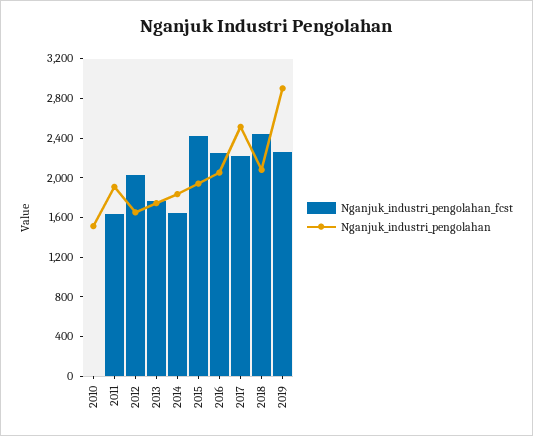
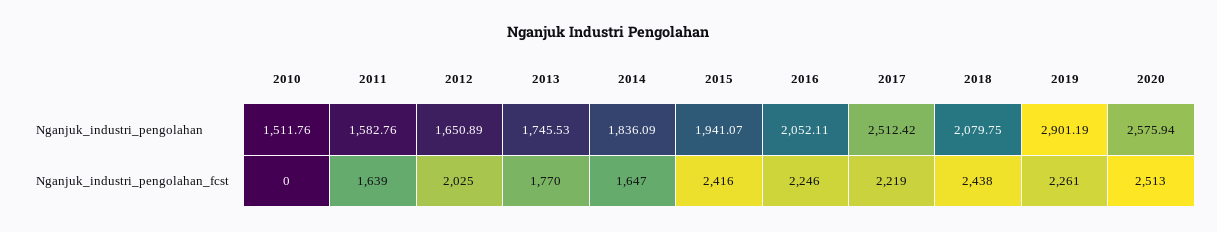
Nganjuk_industri_pengolahan, 2011: 1900 -> 1582.76
Nganjuk_industri_pengolahan, 2020: none -> 2575.94
Nganjuk_industri_pengolahan_fcst, 2020: none -> 2513

